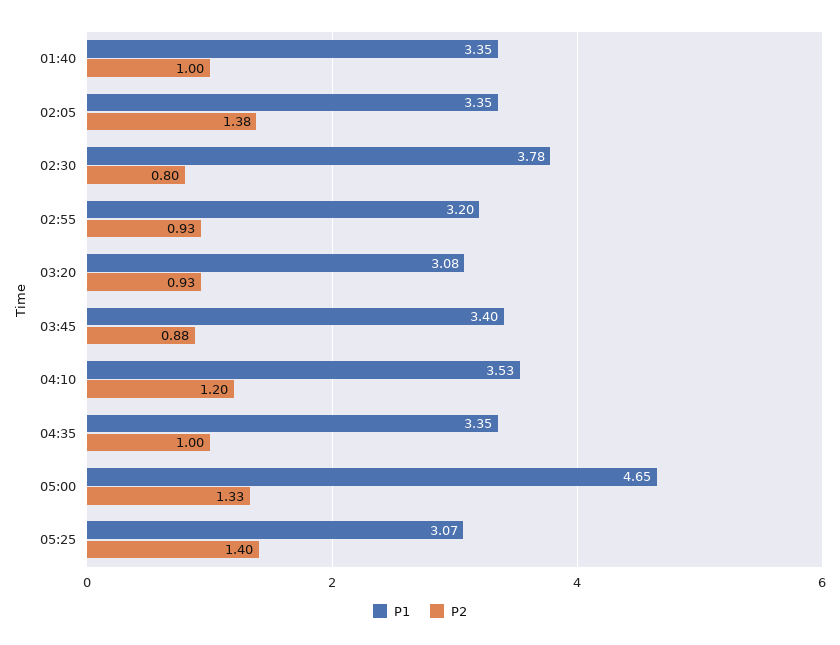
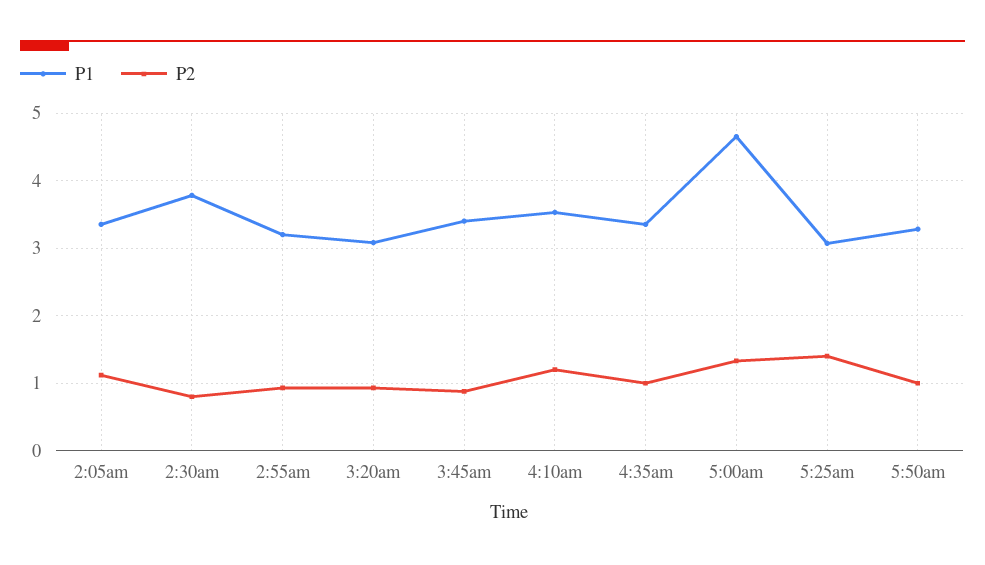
P1, 01:40: 3.35 -> none
P2, 01:40: 1 -> none
P2, 02:05: 1.38 -> 1.1
P1, 5:50am: none -> 3.3
P2, 5:50am: none -> 1

